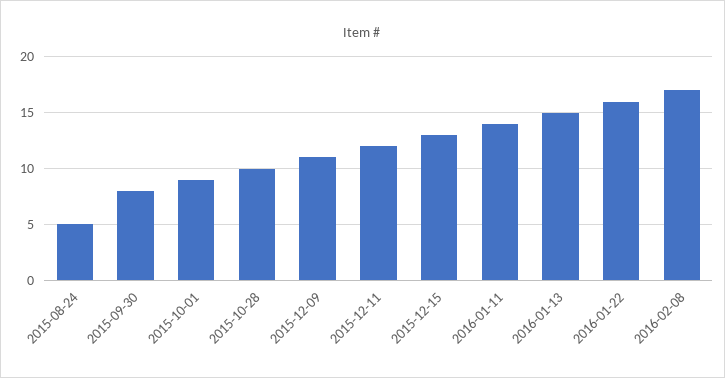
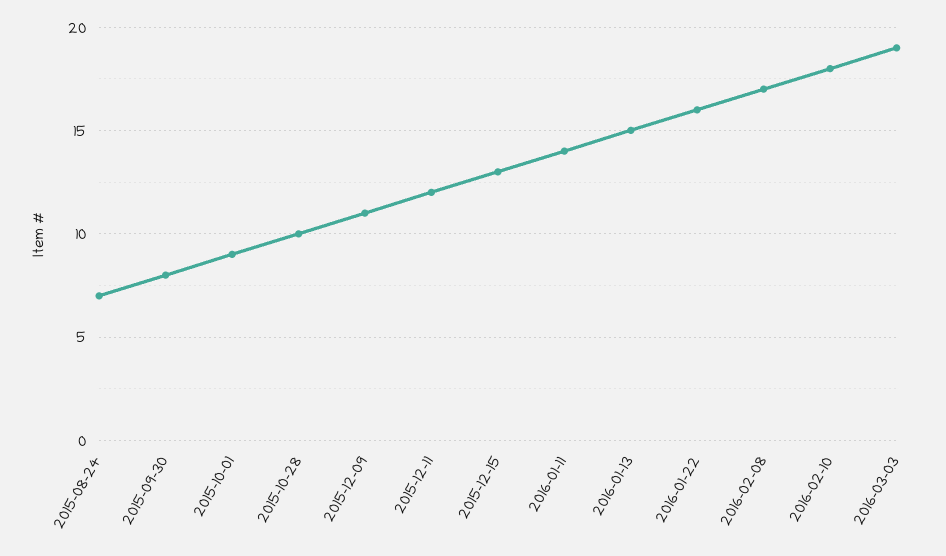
2015-08-24: 5 -> 7
2016-02-10: none -> 18
2016-03-03: none -> 19

